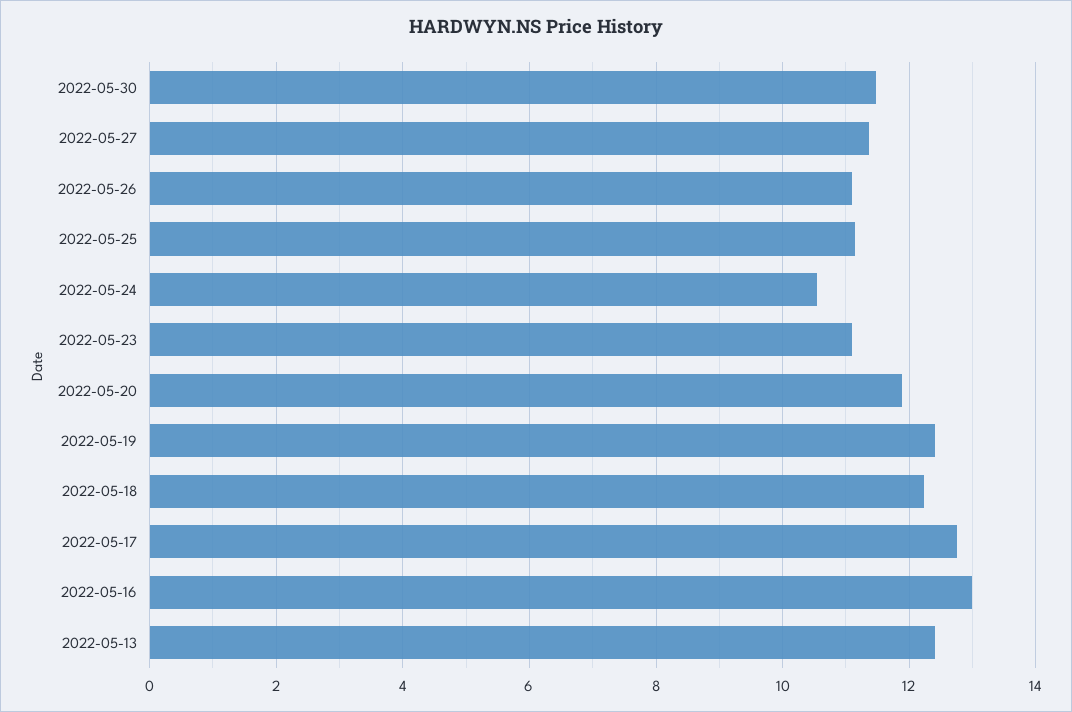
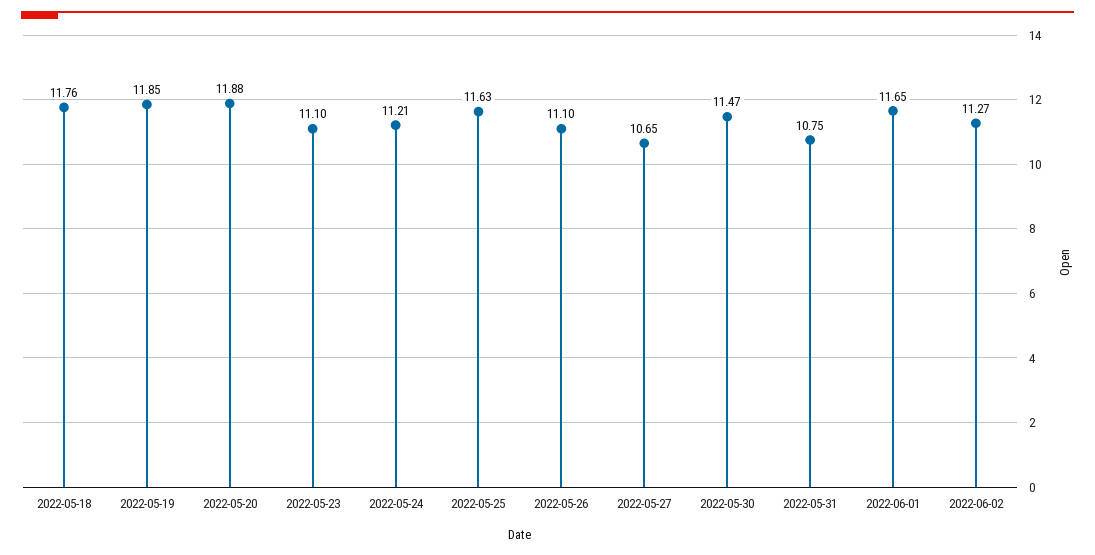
2022-05-27: 11.4 -> 10.65
2022-05-25: 11.2 -> 11.63
2022-05-24: 10.6 -> 11.21
2022-05-19: 12.4 -> 11.85
2022-05-18: 12.2 -> 11.76
2022-05-17: 12.8 -> none
2022-05-16: 13 -> none
2022-05-13: 12.4 -> none
2022-05-31: none -> 10.75
2022-06-01: none -> 11.65
2022-06-02: none -> 11.27

